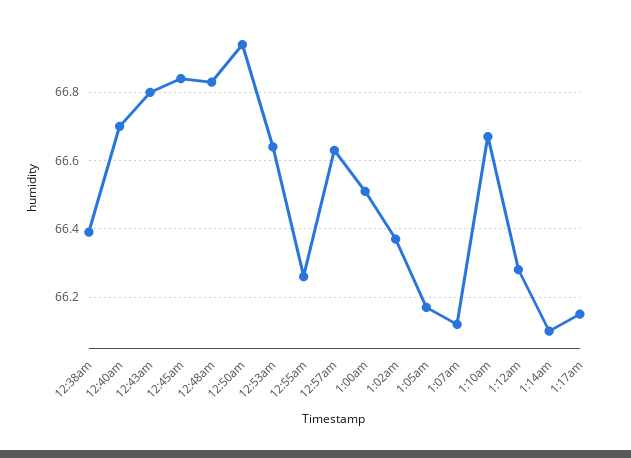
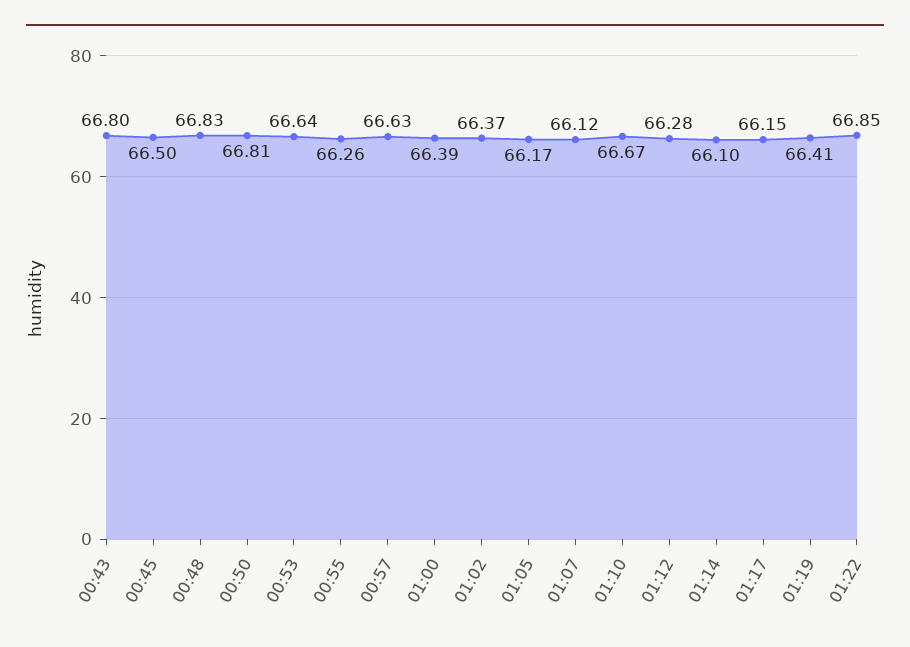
12:38am: 66.4 -> none
12:40am: 66.7 -> none
12:45am: 66.85 -> 66.5
12:50am: 66.95 -> 66.81
1:00am: 66.5 -> 66.39
01:19: none -> 66.41
01:22: none -> 66.85

